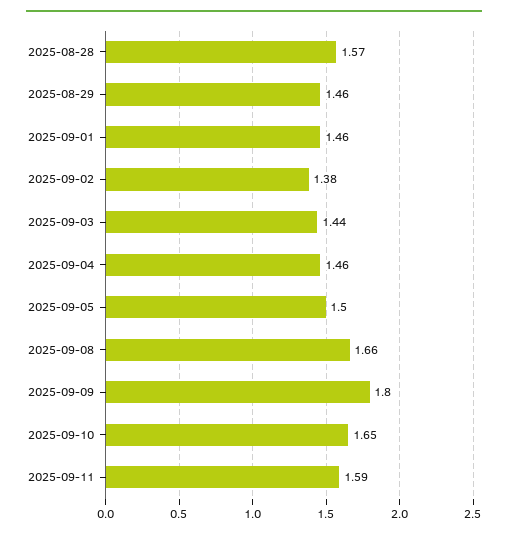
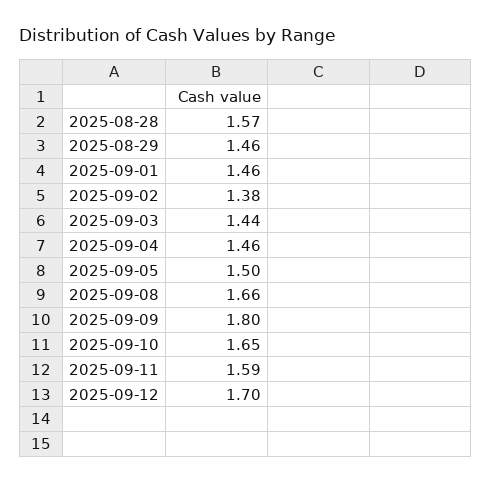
2025-09-12: none -> 1.7

